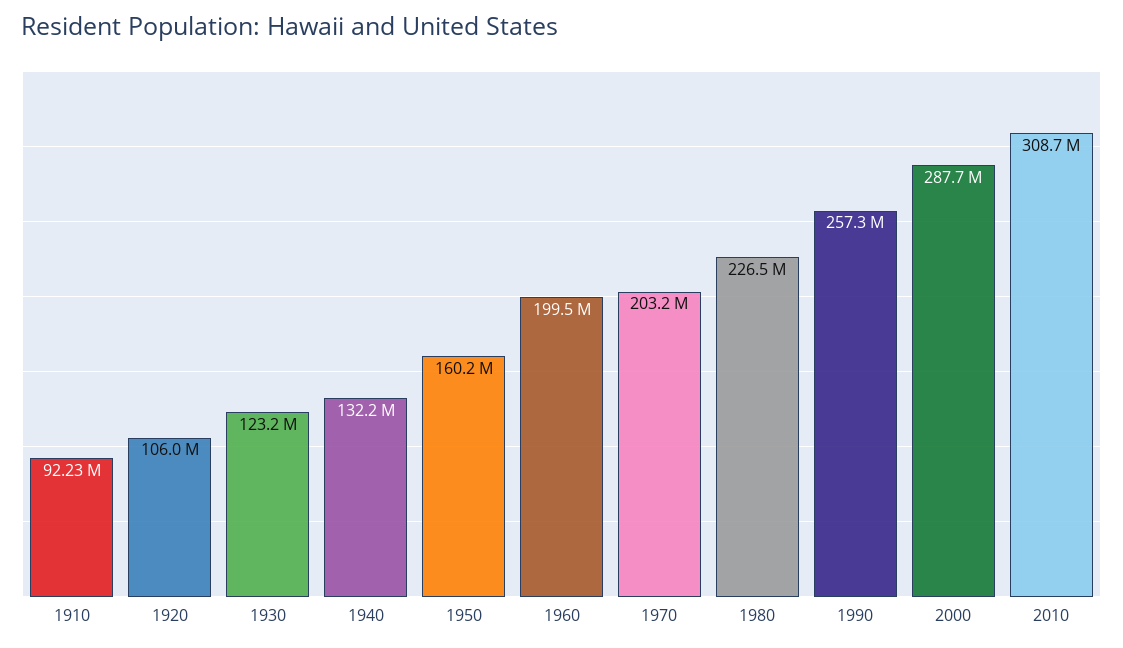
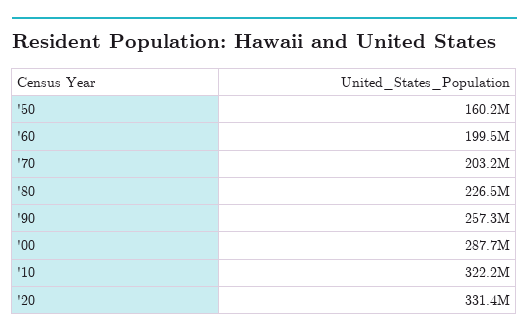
1910: 92230000 -> none
1920: 106000000 -> none
1930: 123200000 -> none
1940: 132200000 -> none
2010: 308700000 -> 322200000
'20: none -> 331400000

